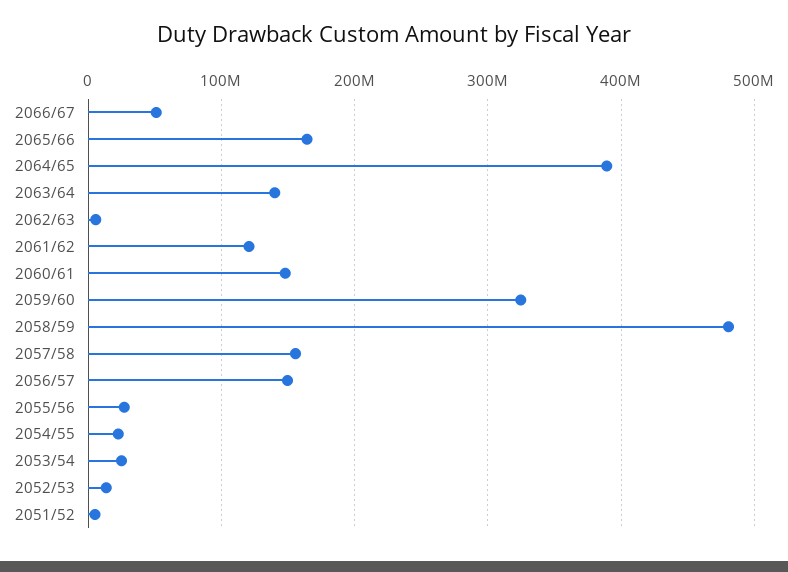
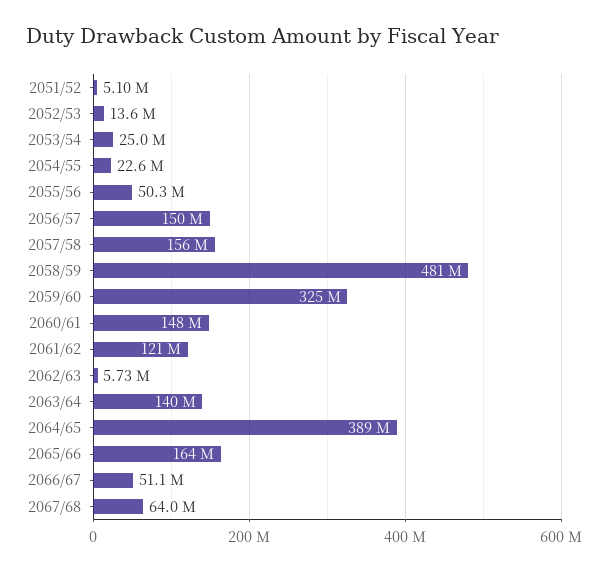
2055/56: 30000000 -> 50300000
2067/68: none -> 64000000

